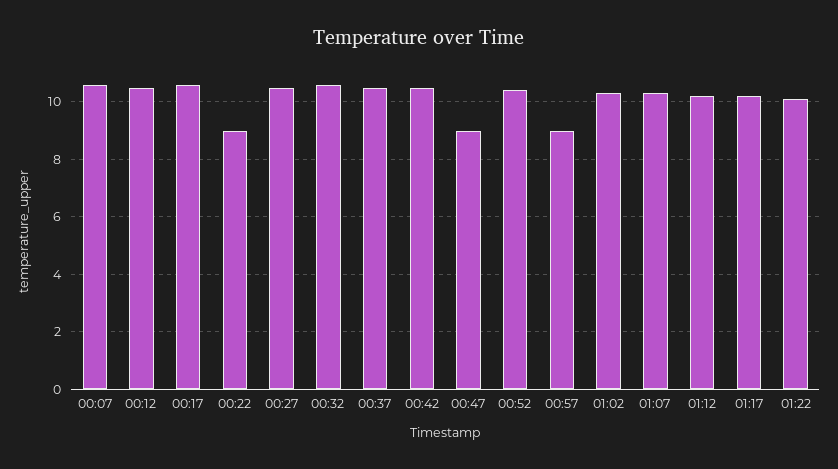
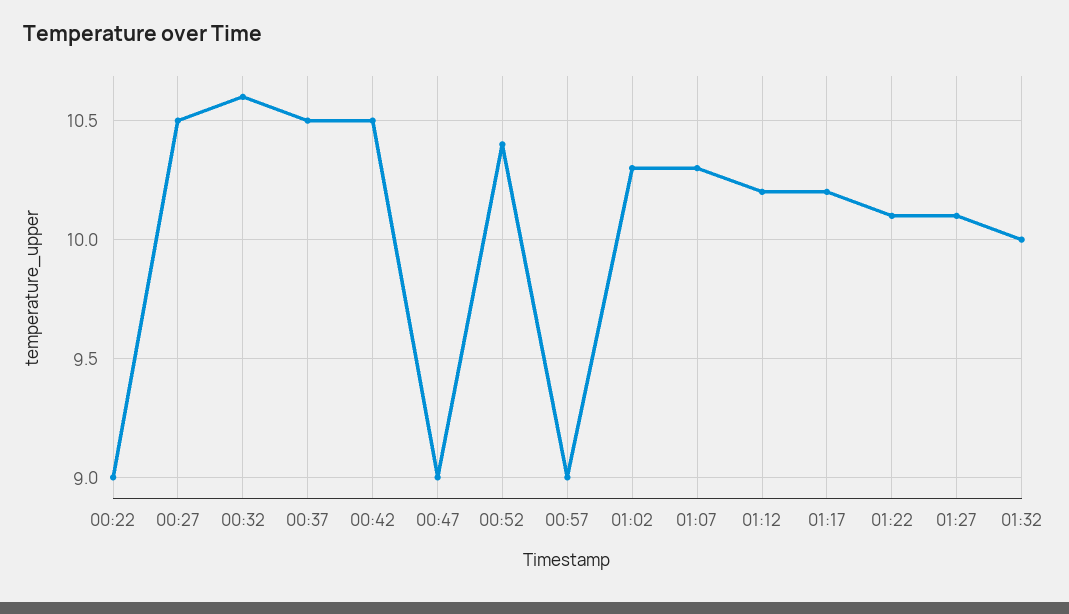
00:07: 10.5 -> none
00:12: 10.5 -> none
00:17: 10.5 -> none
01:27: none -> 10.1
01:32: none -> 10

